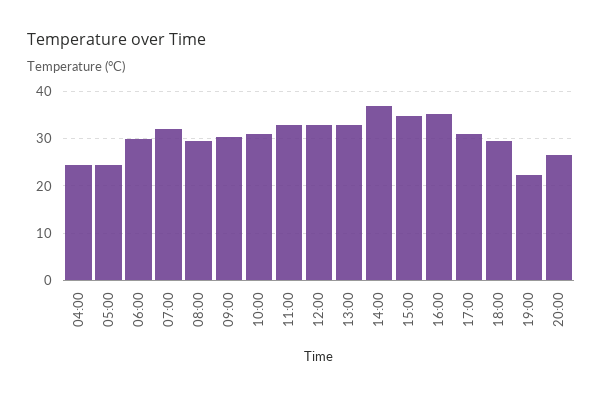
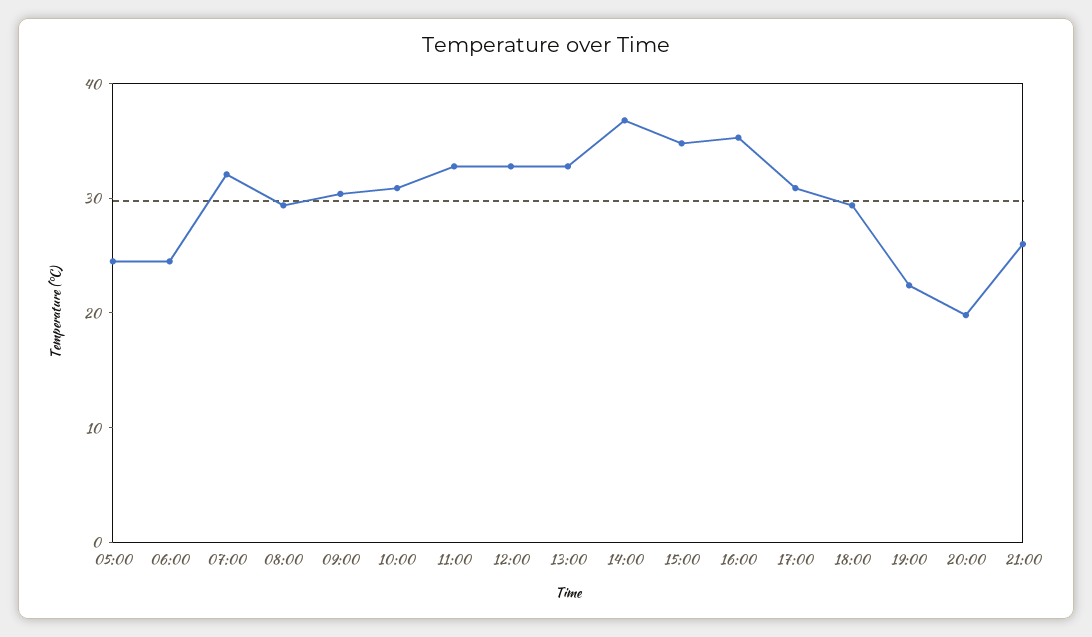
04:00: 24 -> none
06:00: 30 -> 24
20:00: 26 -> 20
21:00: none -> 26

